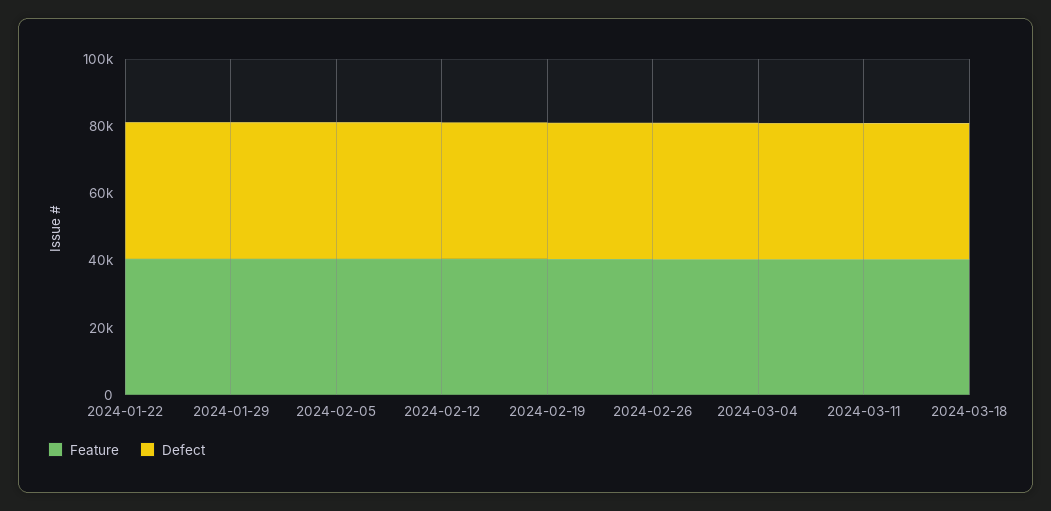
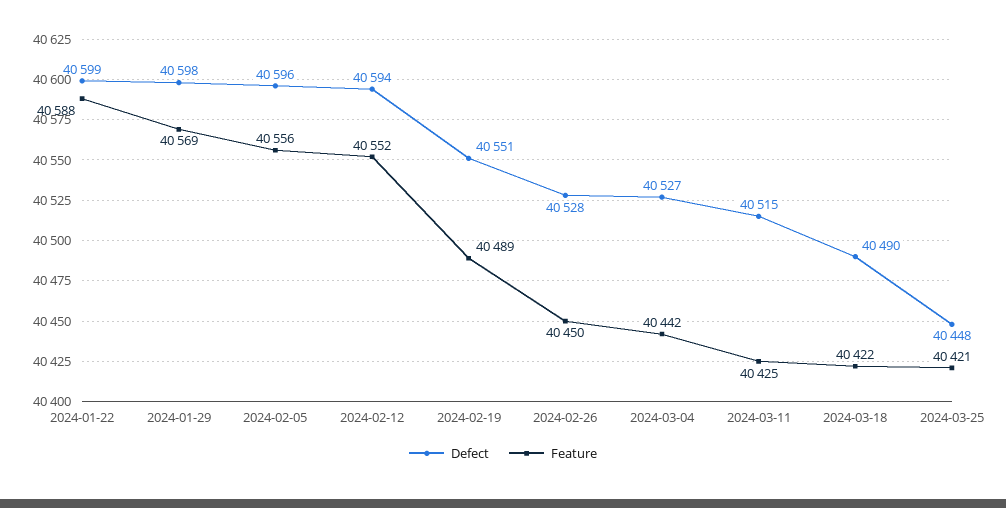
Defect, 2024-03-25: none -> 40448
Feature, 2024-03-25: none -> 40421

